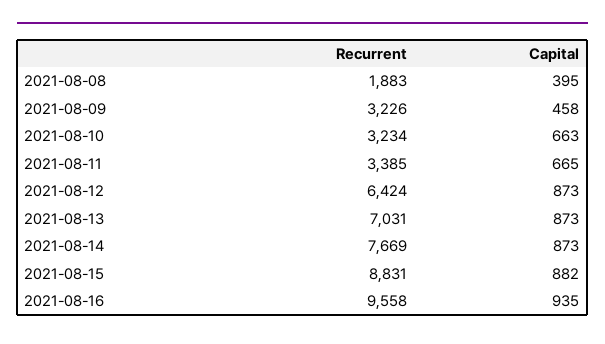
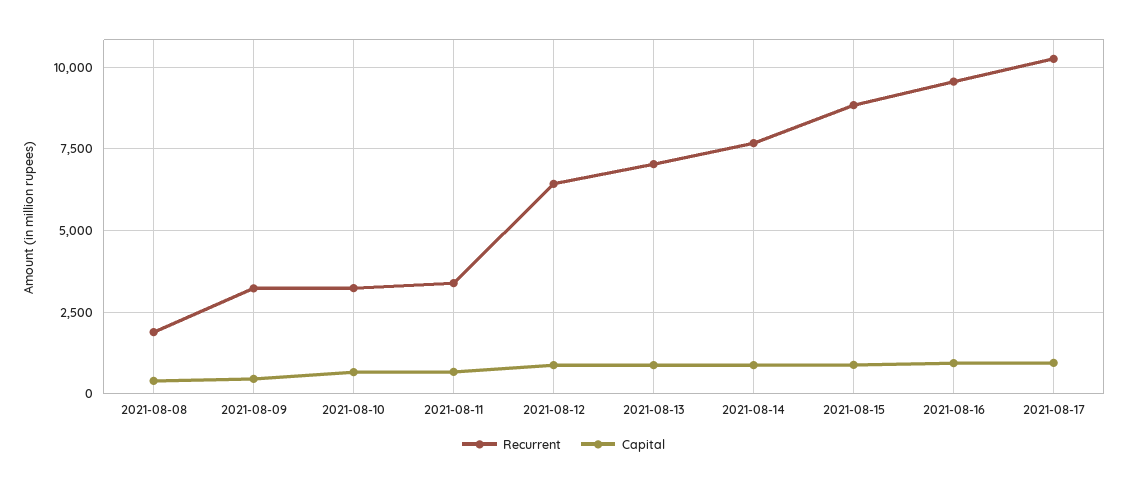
Recurrent, 2021-08-17: none -> 10250
Capital, 2021-08-17: none -> 1000

